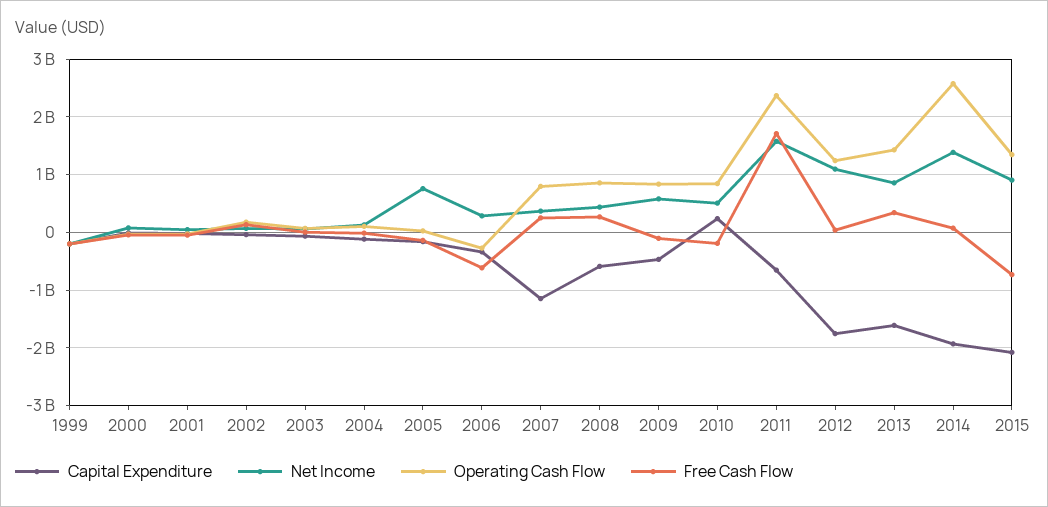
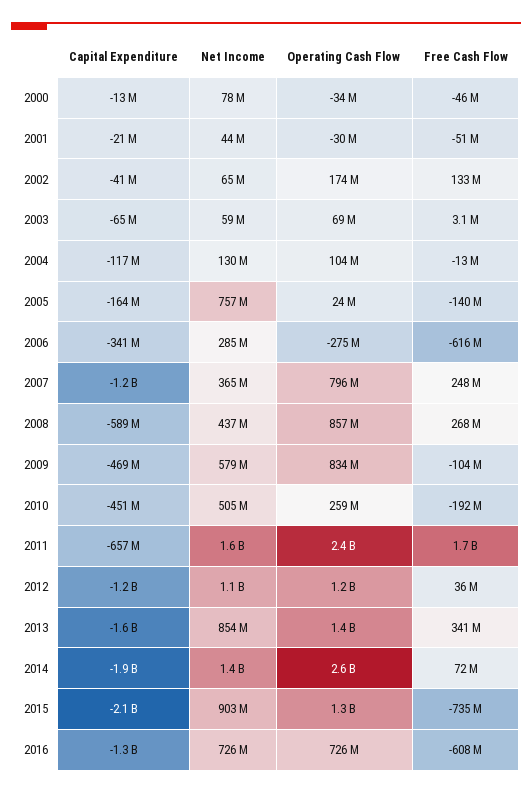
Capital Expenditure, 1999: -200000000 -> none
Net Income, 1999: -200000000 -> none
Operating Cash Flow, 1999: -200000000 -> none
Free Cash Flow, 1999: -200000000 -> none
Capital Expenditure, 2010: 200000000 -> -451000000
Operating Cash Flow, 2010: 800000000 -> 259000000
Capital Expenditure, 2012: -1800000000 -> -1200000000
Capital Expenditure, 2016: none -> -1300000000
Net Income, 2016: none -> 726000000
Operating Cash Flow, 2016: none -> 726000000
Free Cash Flow, 2016: none -> -608000000

